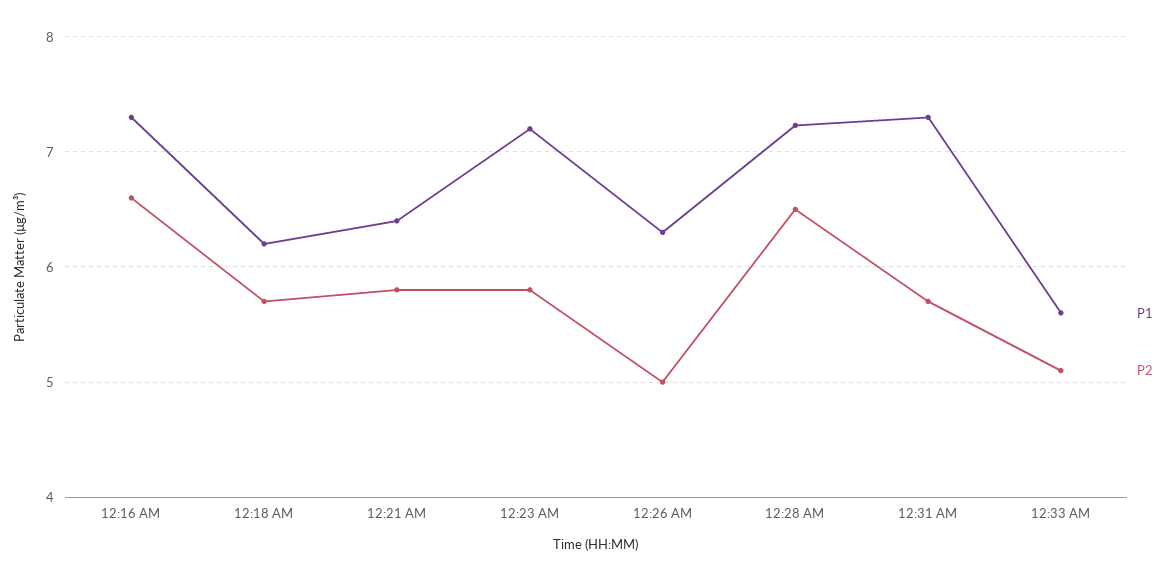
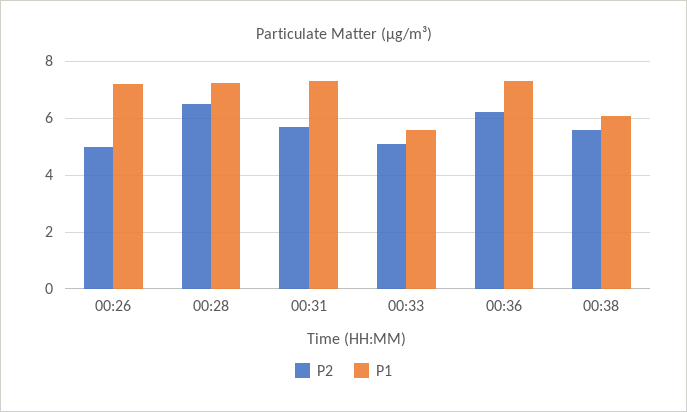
P1, 12:16 AM: 7.3 -> none
P2, 12:16 AM: 6.6 -> none
P1, 12:18 AM: 6.2 -> none
P2, 12:18 AM: 5.7 -> none
P1, 12:21 AM: 6.4 -> none
P2, 12:21 AM: 5.8 -> none
P1, 12:23 AM: 7.2 -> none
P2, 12:23 AM: 5.8 -> none
P1, 12:26 AM: 6.3 -> 7.25
P2, 00:36: none -> 6.25
P1, 00:36: none -> 7.25
P2, 00:38: none -> 5.5
P1, 00:38: none -> 6

